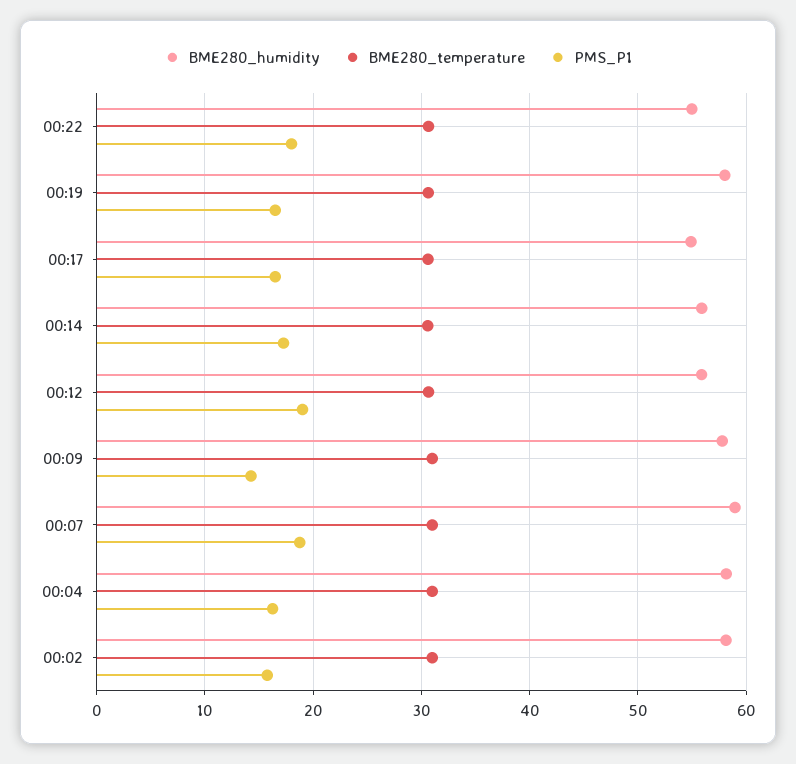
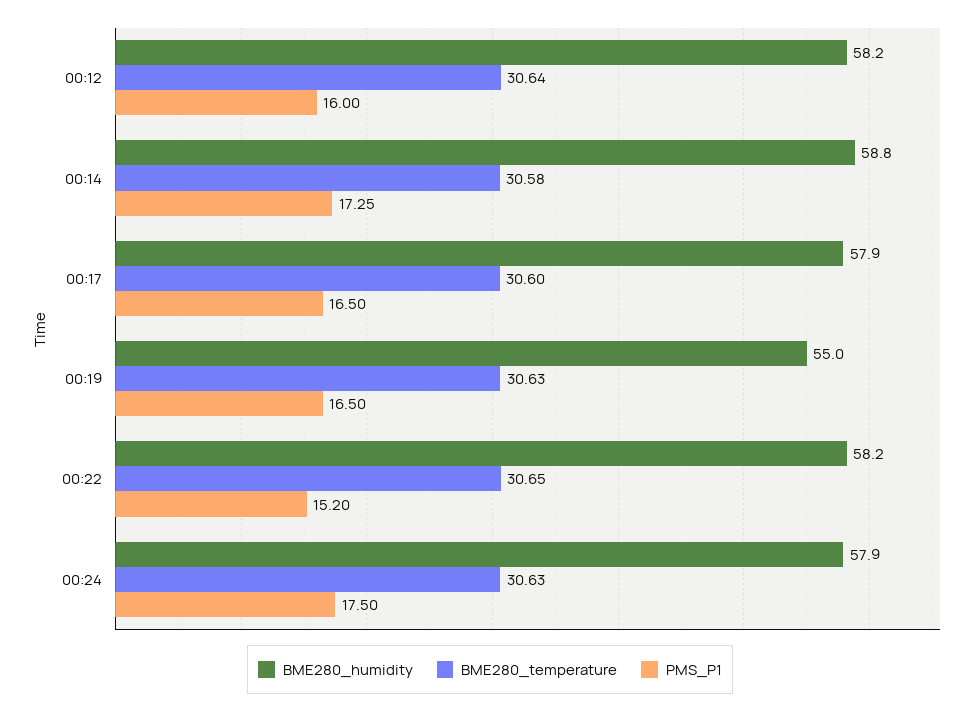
BME280_humidity, 00:22: 55 -> 58.2
PMS_P1, 00:22: 18 -> 15.2
BME280_humidity, 00:19: 58 -> 55
BME280_humidity, 00:17: 55 -> 57.9
BME280_humidity, 00:14: 56 -> 58.8
BME280_humidity, 00:12: 56 -> 58.2
PMS_P1, 00:12: 19 -> 16
BME280_humidity, 00:09: 58 -> none
BME280_temperature, 00:09: 31 -> none
PMS_P1, 00:09: 14 -> none
BME280_humidity, 00:07: 59 -> none
BME280_temperature, 00:07: 31 -> none
PMS_P1, 00:07: 19 -> none
BME280_humidity, 00:04: 58 -> none
BME280_temperature, 00:04: 31 -> none
PMS_P1, 00:04: 16 -> none
BME280_humidity, 00:02: 58 -> none
BME280_temperature, 00:02: 31 -> none
PMS_P1, 00:02: 16 -> none
BME280_humidity, 00:24: none -> 57.9
BME280_temperature, 00:24: none -> 30.63
PMS_P1, 00:24: none -> 17.5

